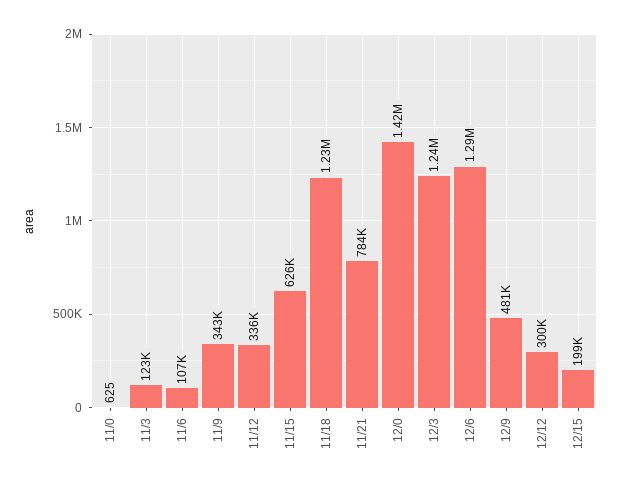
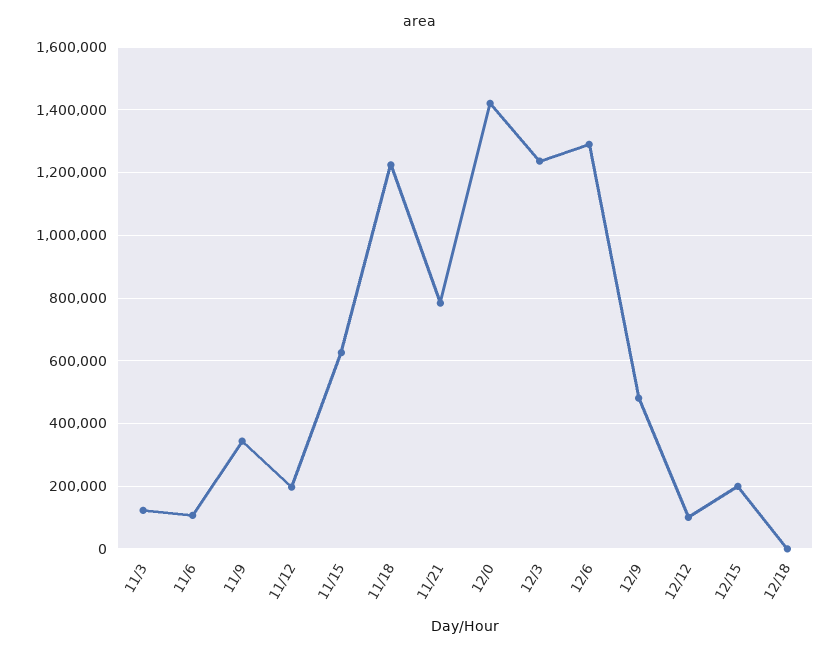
11/0: 625 -> none
11/12: 336000 -> 200000
12/12: 300000 -> 100000
12/18: none -> 0

